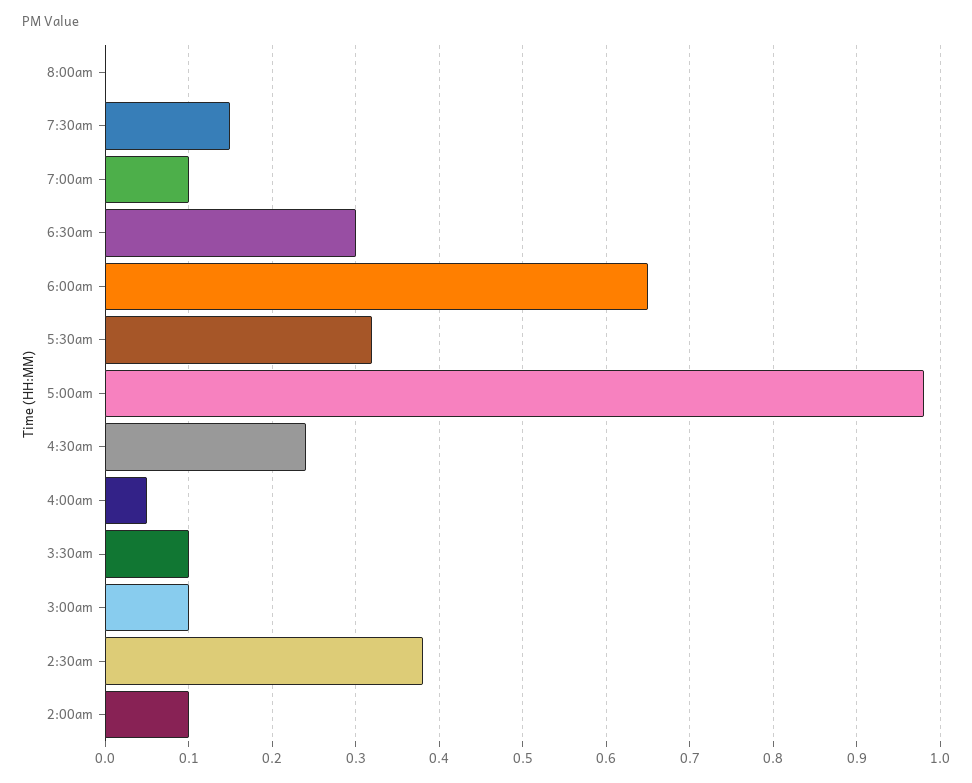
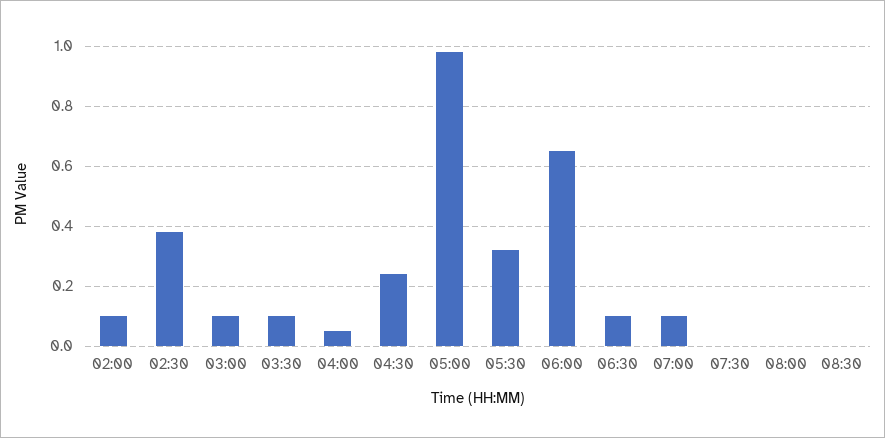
7:30am: 0.15 -> 0
6:30am: 0.3 -> 0.1
08:30: none -> 0

